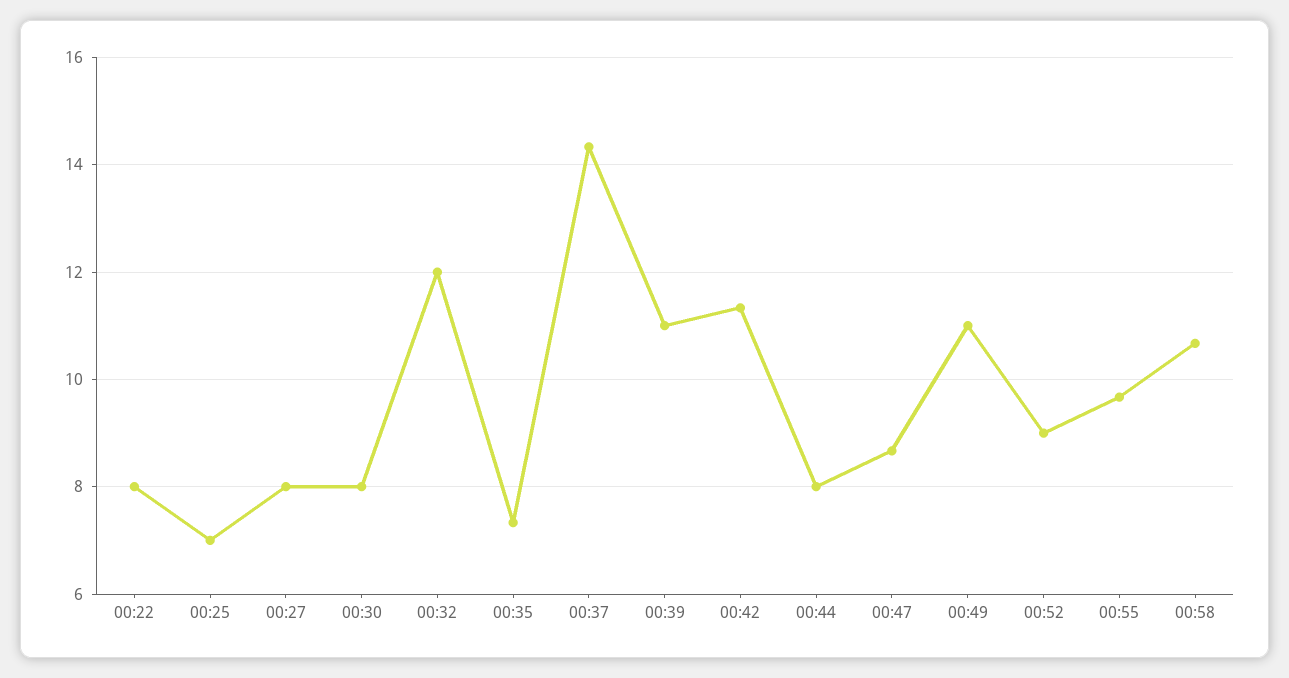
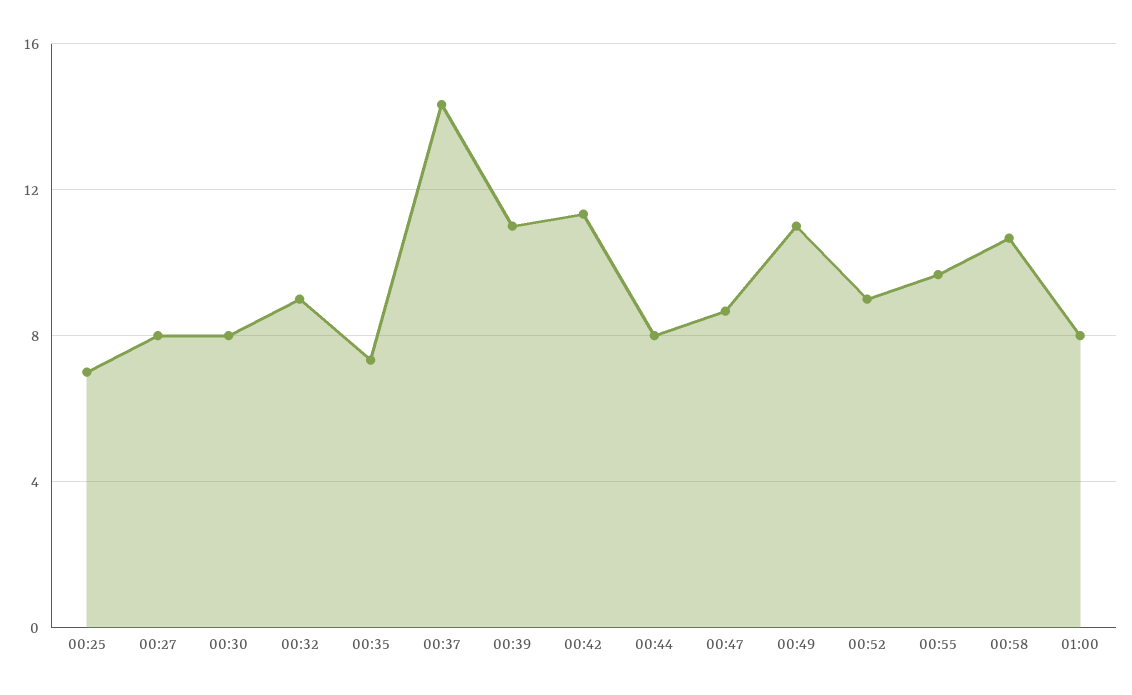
00:22: 8 -> none
00:32: 12 -> 9
01:00: none -> 8

